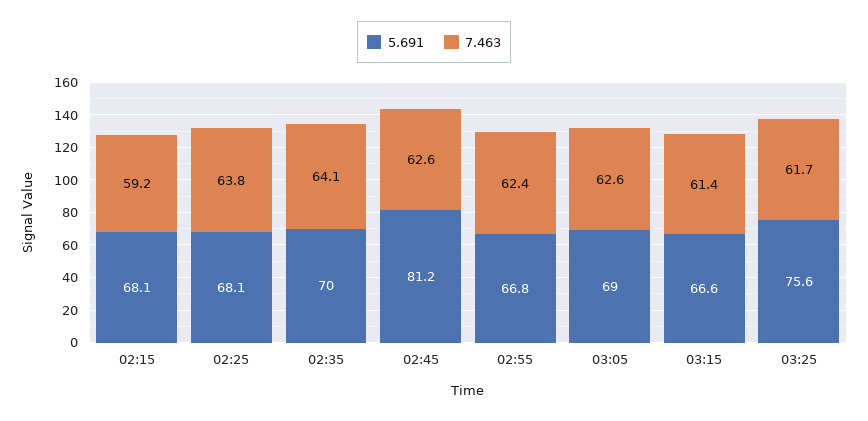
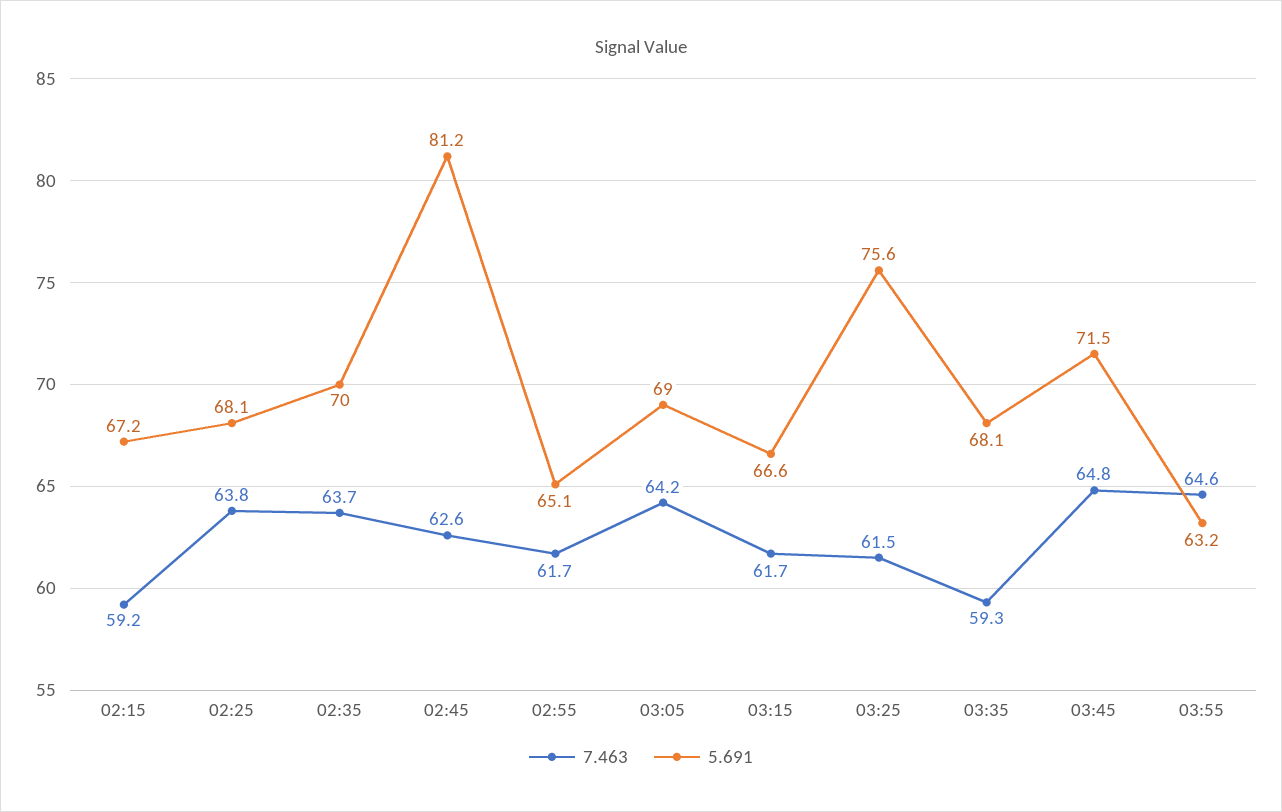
5.691, 02:15: 68.1 -> 67.2
7.463, 02:35: 64.1 -> 63.7
5.691, 02:55: 66.8 -> 65.1
7.463, 02:55: 62.4 -> 61.7
7.463, 03:05: 62.6 -> 64.2
7.463, 03:15: 61.4 -> 61.7
7.463, 03:25: 61.7 -> 61.5
7.463, 03:35: none -> 59.3
5.691, 03:35: none -> 68.1
7.463, 03:45: none -> 64.8
5.691, 03:45: none -> 71.5
7.463, 03:55: none -> 64.6
5.691, 03:55: none -> 63.2

